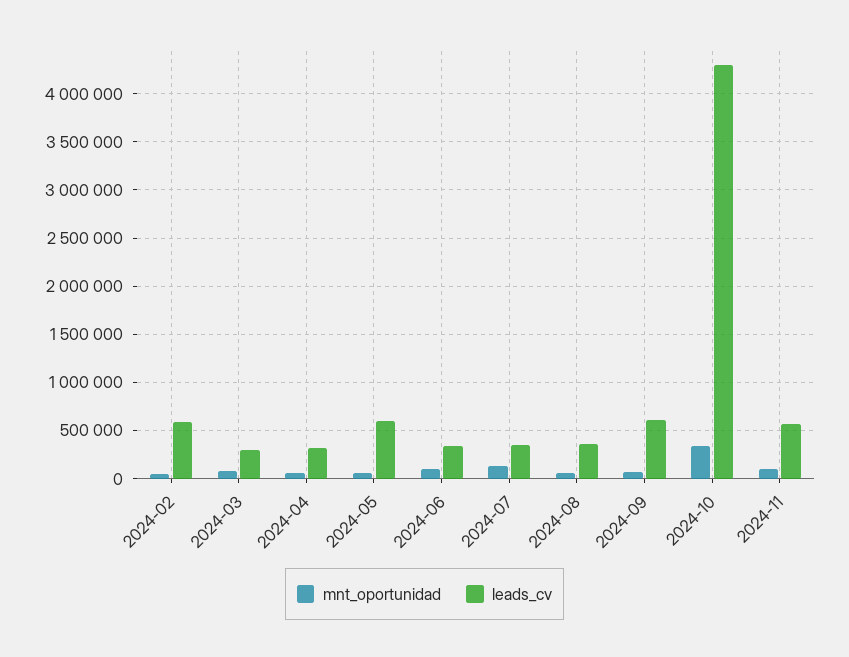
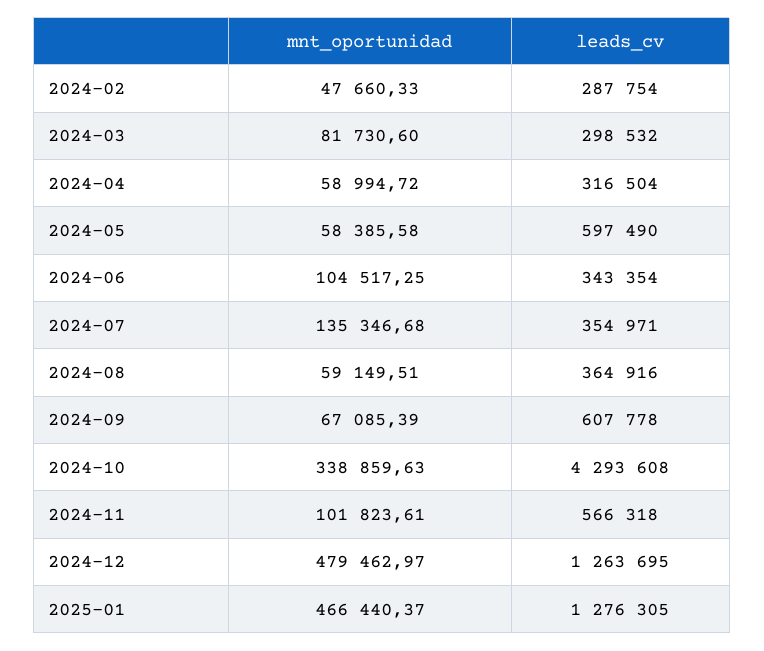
leads_cv, 2024-02: 600000 -> 287754
mnt_oportunidad, 2024-12: none -> 479462.97
leads_cv, 2024-12: none -> 1263695
mnt_oportunidad, 2025-01: none -> 466440.37
leads_cv, 2025-01: none -> 1276305

